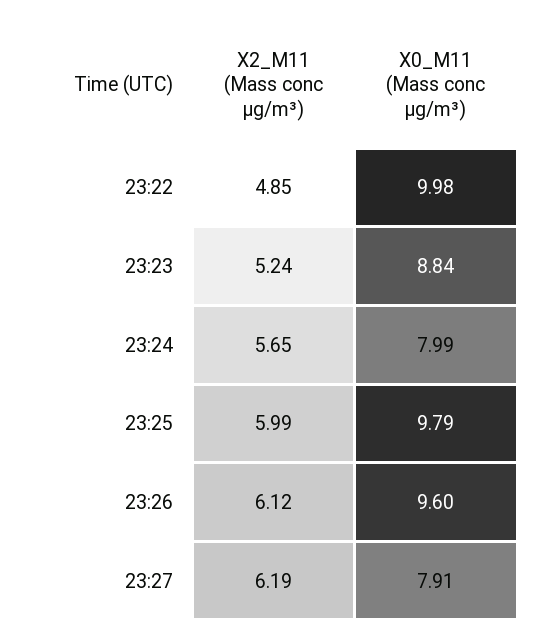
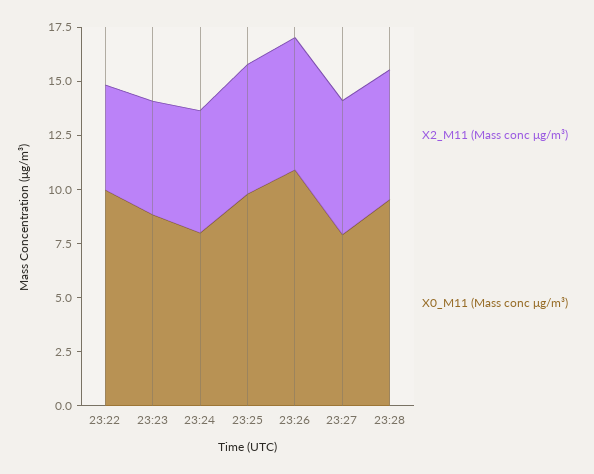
X0_M11 (Mass conc μg/m³), 23:26: 9.6 -> 11
X2_M11 (Mass conc μg/m³), 23:28: none -> 6
X0_M11 (Mass conc μg/m³), 23:28: none -> 9.5

